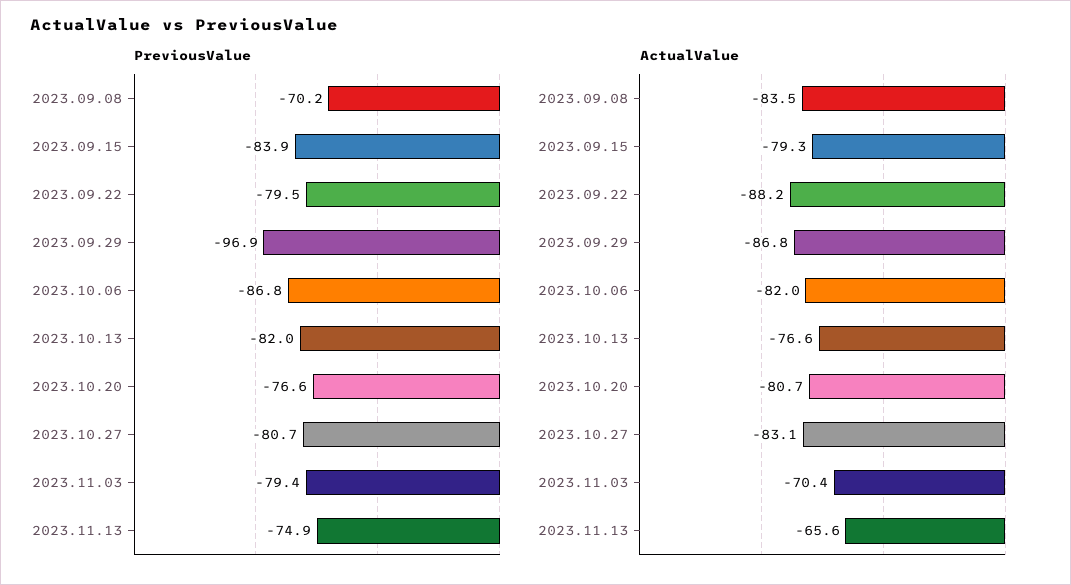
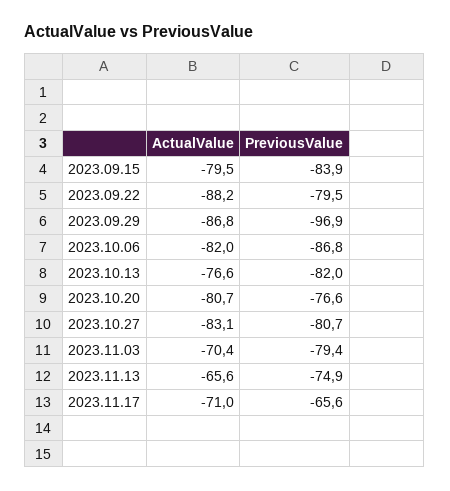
PreviousValue, 2023.09.08: -70.2 -> none
ActualValue, 2023.09.08: -83.5 -> none
ActualValue, 2023.09.15: -79.3 -> -79.5
ActualValue, 2023.11.17: none -> -71
PreviousValue, 2023.11.17: none -> -65.6

